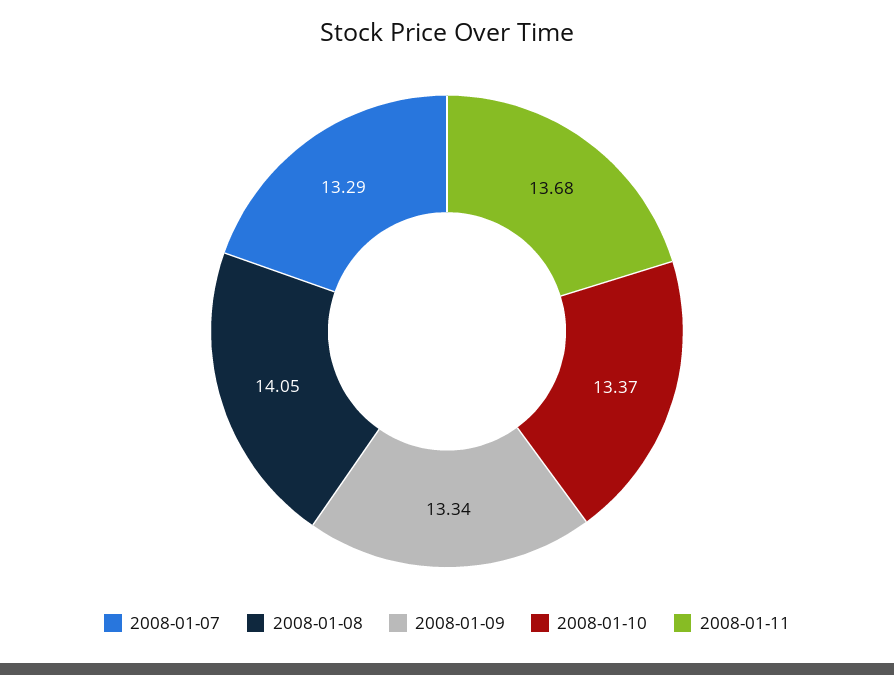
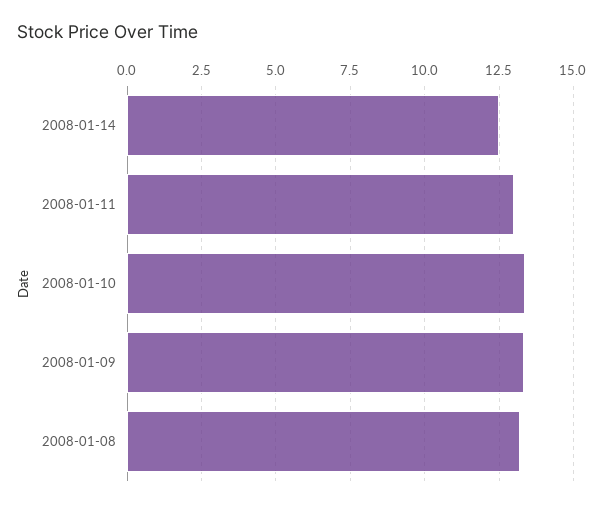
2008-01-07: 13.29 -> none
2008-01-08: 14.05 -> 13.25
2008-01-11: 13.68 -> 13
2008-01-14: none -> 12.5

